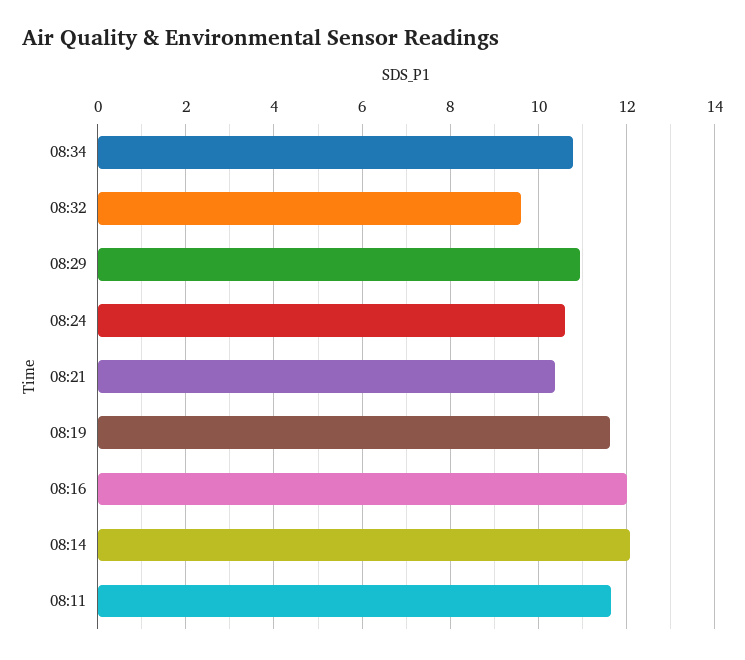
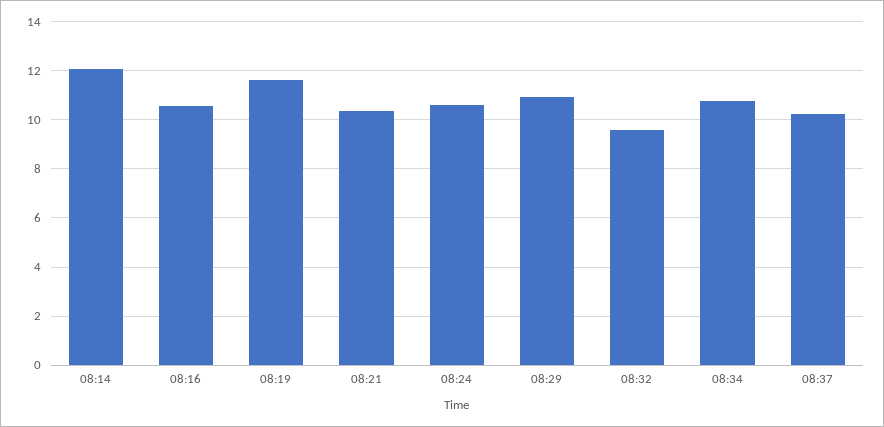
08:16: 12 -> 10.5
08:11: 11.6 -> none
08:37: none -> 10.25

